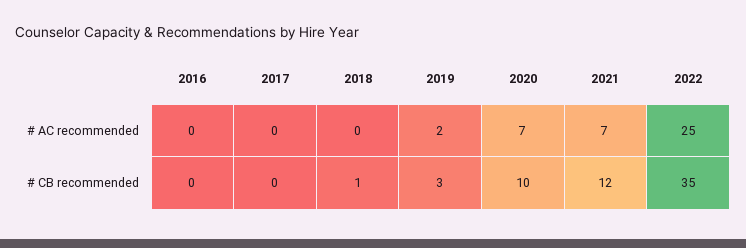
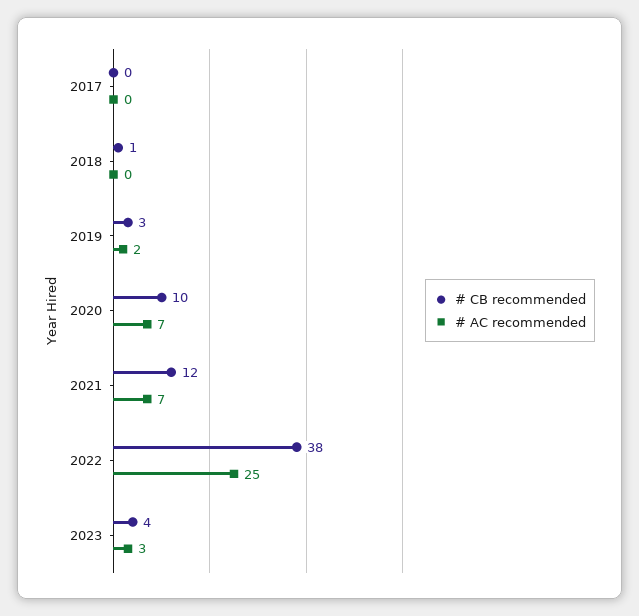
# AC recommended, 2016: 0 -> none
# CB recommended, 2016: 0 -> none
# CB recommended, 2022: 35 -> 38
# CB recommended, 2023: none -> 4
# AC recommended, 2023: none -> 3

